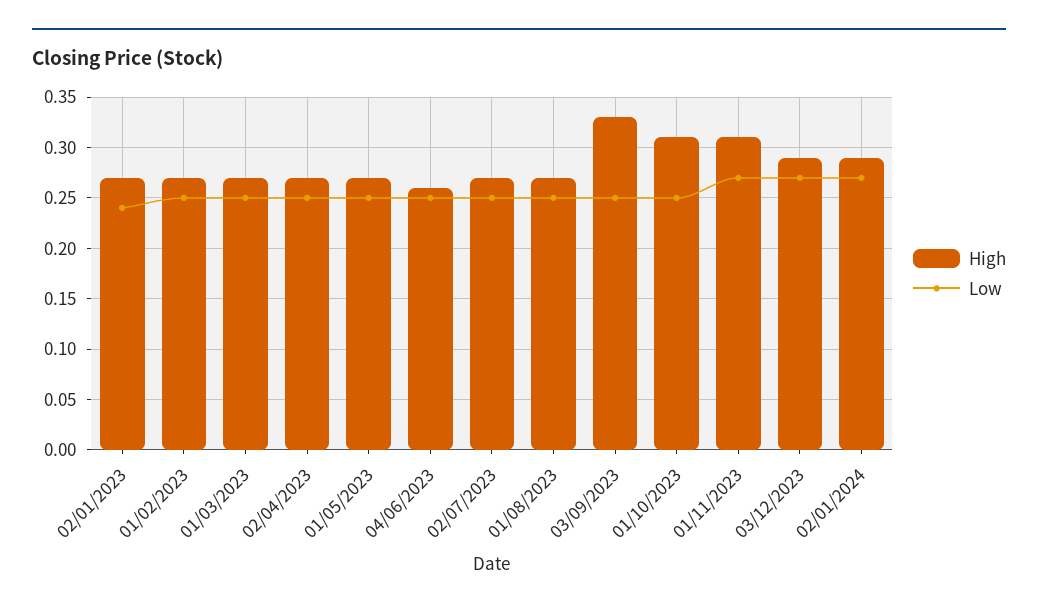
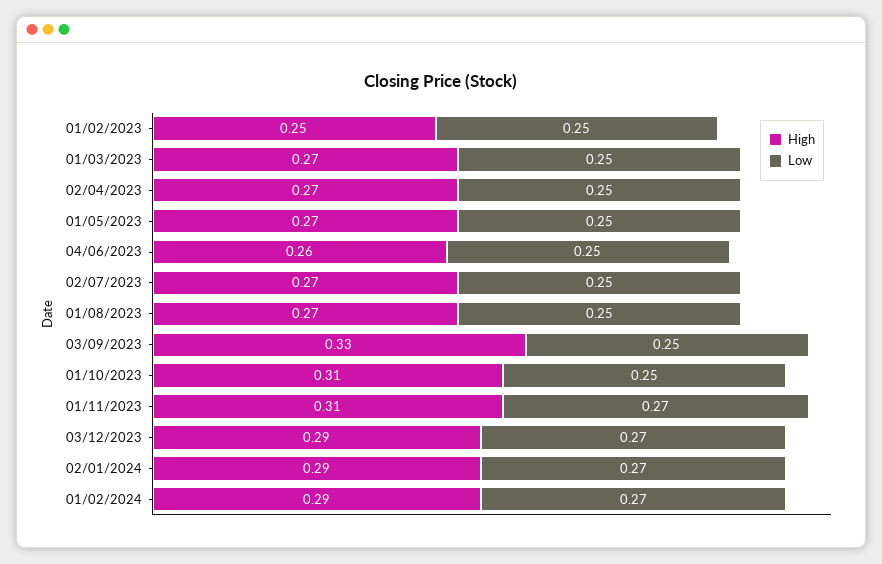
High, 02/01/2023: 0.27 -> none
Low, 02/01/2023: 0.24 -> none
High, 01/02/2023: 0.27 -> 0.25
High, 01/02/2024: none -> 0.29
Low, 01/02/2024: none -> 0.27

